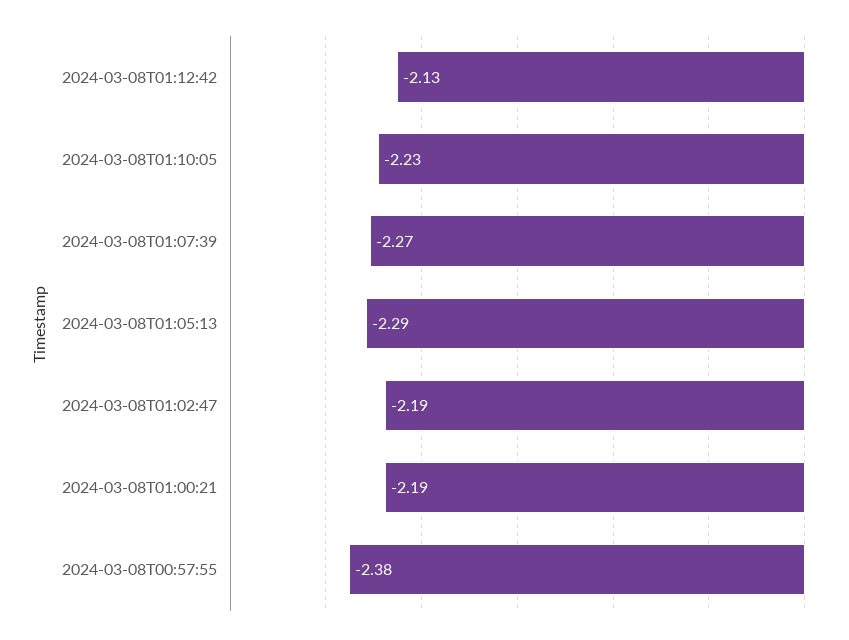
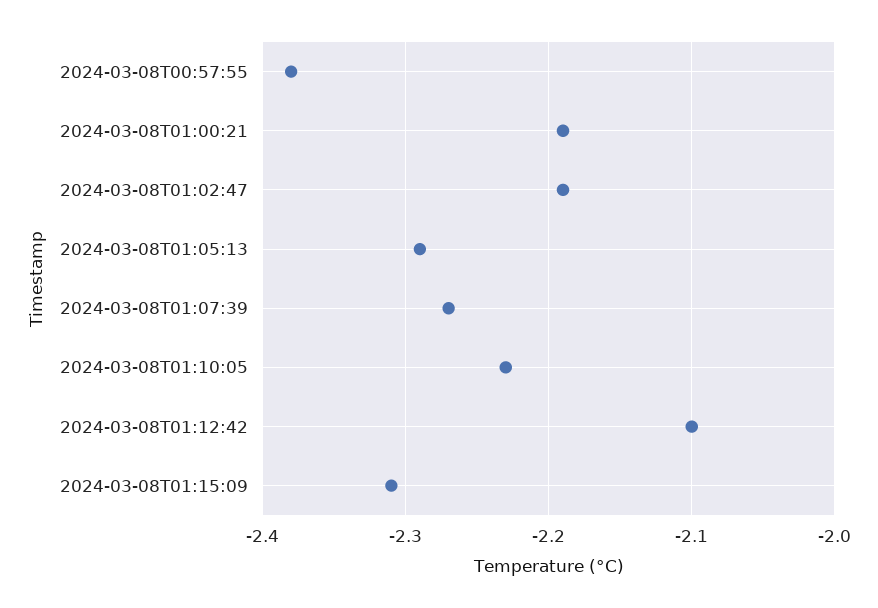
2024-03-08T01:12:42: -2.13 -> -2.1
2024-03-08T01:15:09: none -> -2.31

